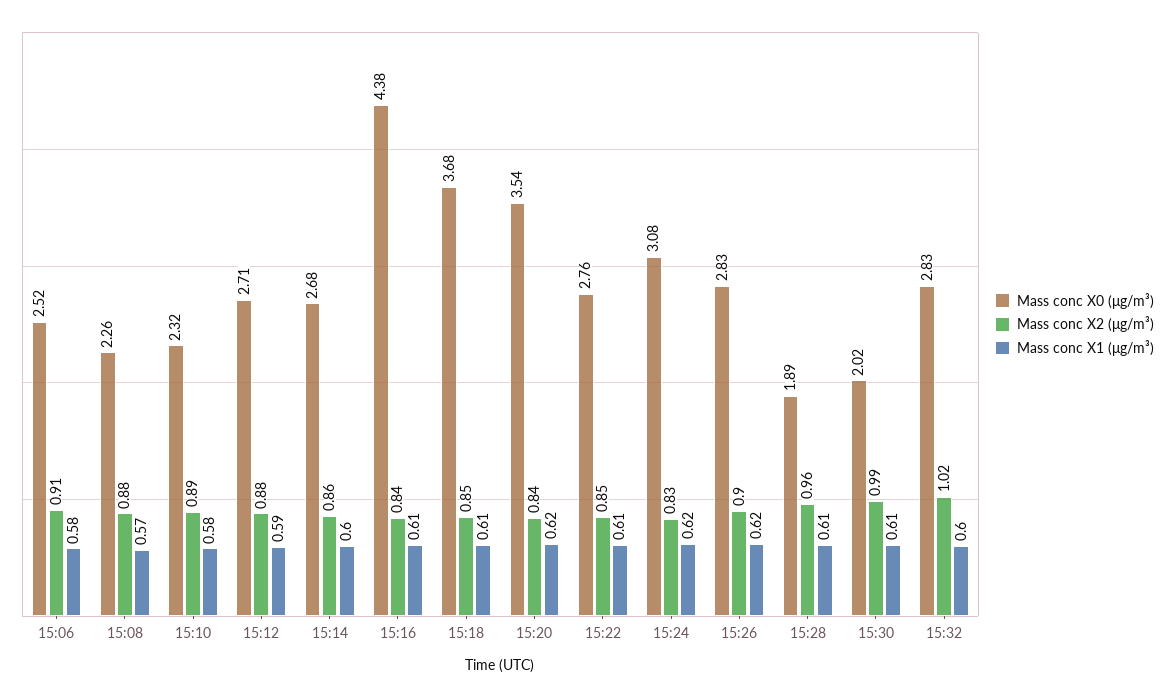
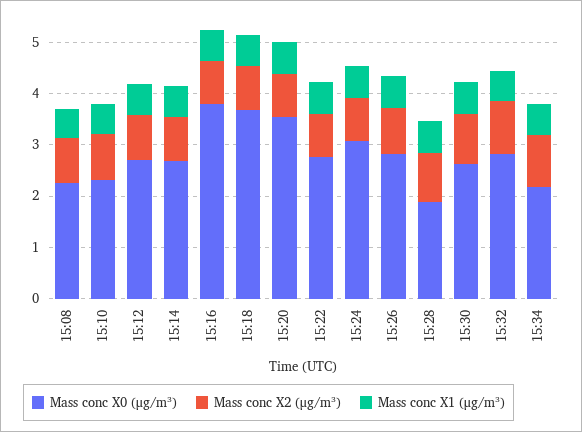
Mass conc X0 (μg/m³), 15:06: 2.52 -> none
Mass conc X2 (μg/m³), 15:06: 0.91 -> none
Mass conc X1 (μg/m³), 15:06: 0.58 -> none
Mass conc X0 (μg/m³), 15:16: 4.38 -> 3.8
Mass conc X0 (μg/m³), 15:30: 2.02 -> 2.6
Mass conc X0 (μg/m³), 15:34: none -> 2.2
Mass conc X2 (μg/m³), 15:34: none -> 1
Mass conc X1 (μg/m³), 15:34: none -> 0.6

